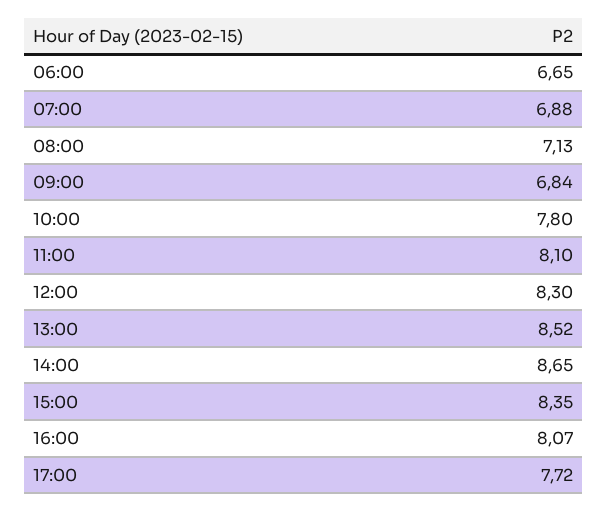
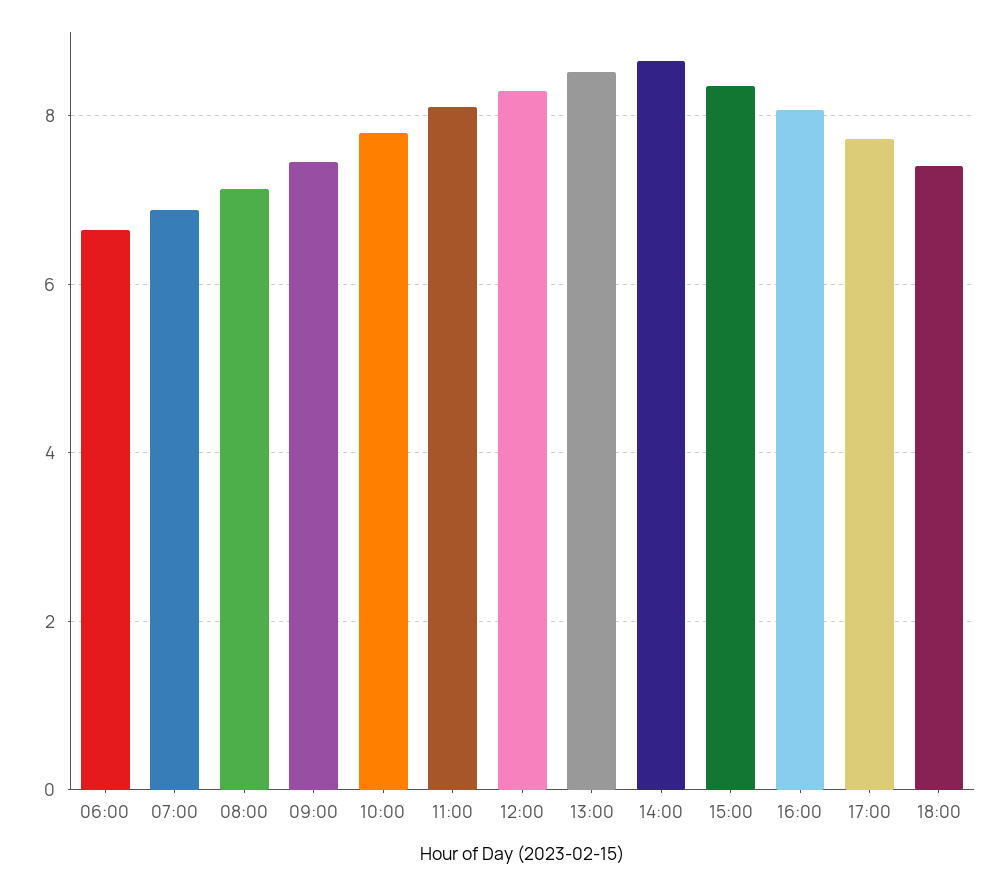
09:00: 6.84 -> 7.4
18:00: none -> 7.4

